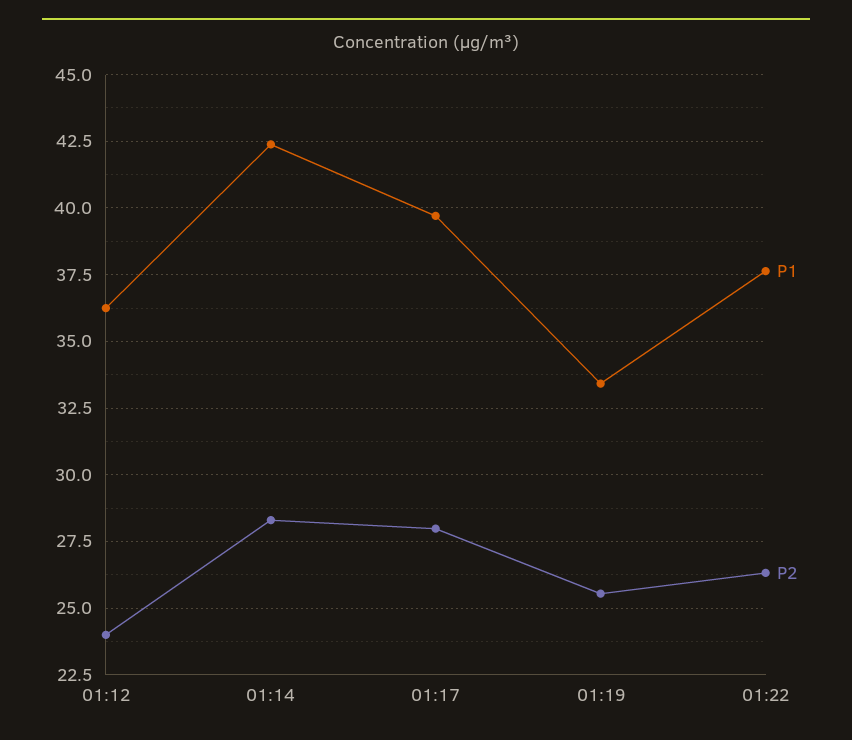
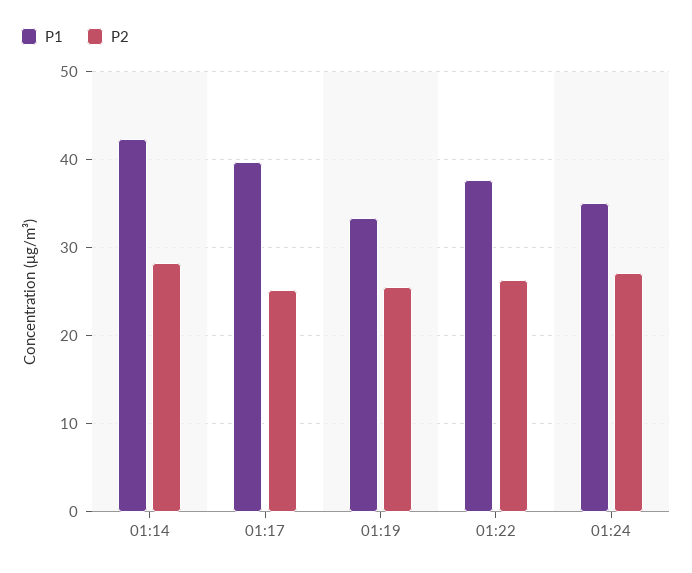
P1, 01:12: 36.25 -> none
P2, 01:12: 24 -> none
P2, 01:17: 28 -> 25
P1, 01:24: none -> 35
P2, 01:24: none -> 27

